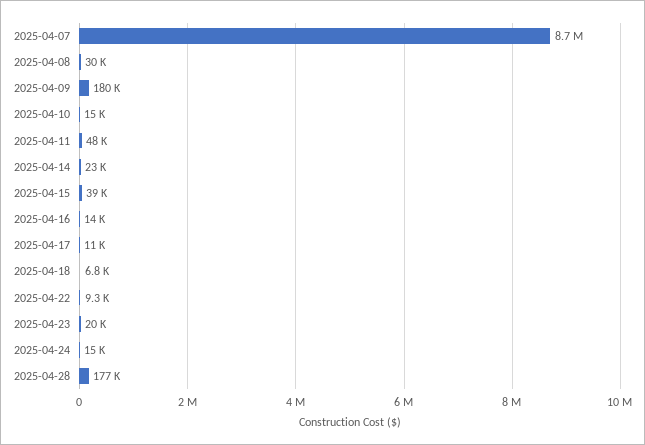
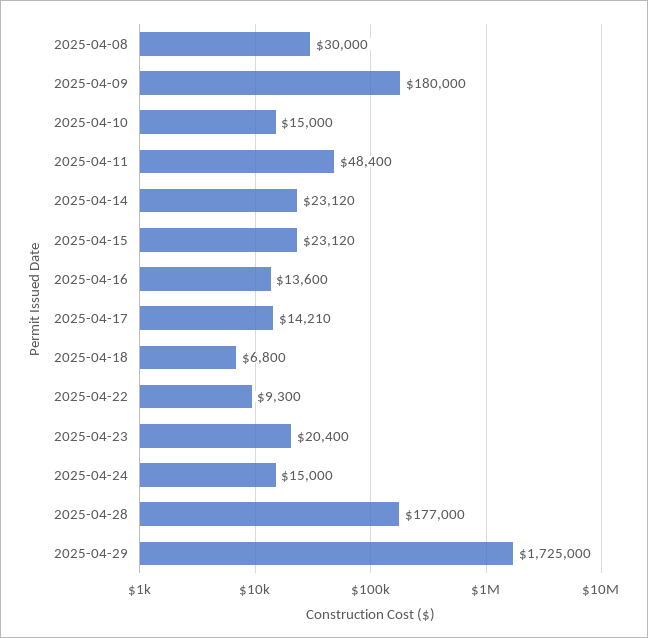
2025-04-07: 8700000 -> none
2025-04-15: 39000 -> 23120
2025-04-17: 11000 -> 14210
2025-04-29: none -> 1725000

